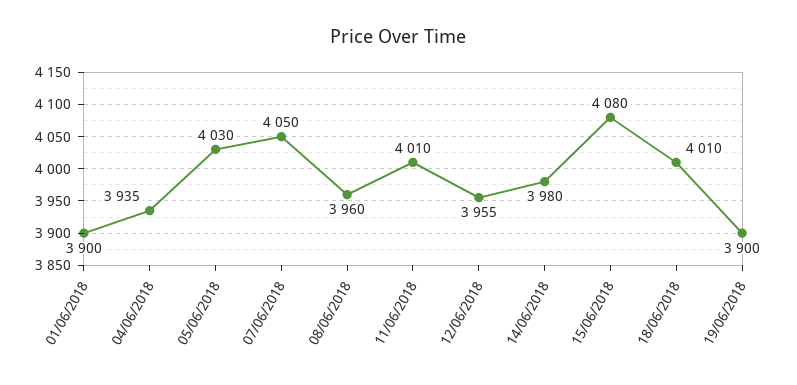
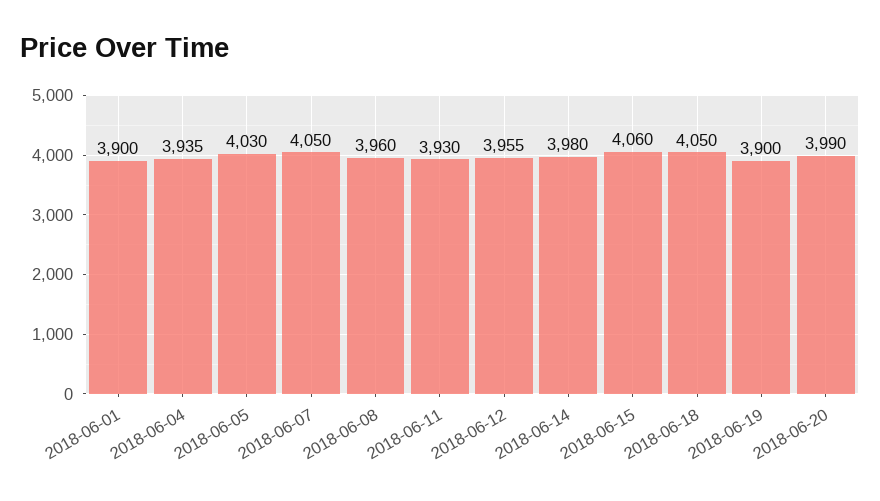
11/06/2018: 4010 -> 3930
15/06/2018: 4080 -> 4060
18/06/2018: 4010 -> 4050
2018-06-20: none -> 3990

